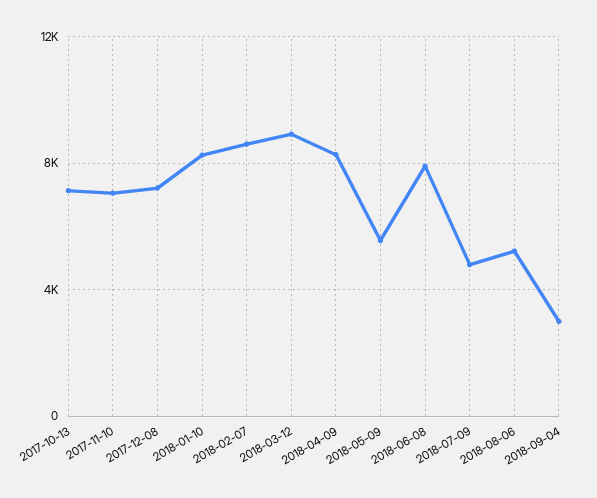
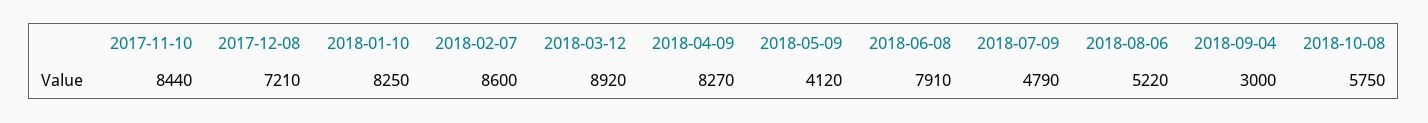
2017-10-13: 7000 -> none
2017-11-10: 7000 -> 8440
2018-05-09: 5500 -> 4120
2018-10-08: none -> 5750

